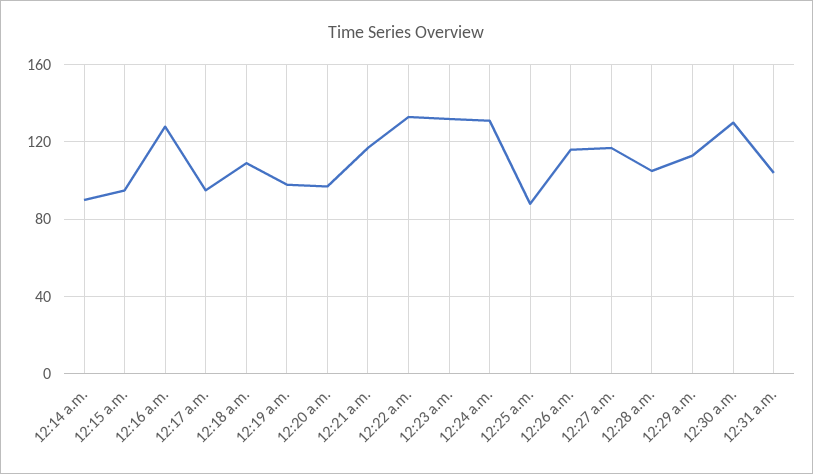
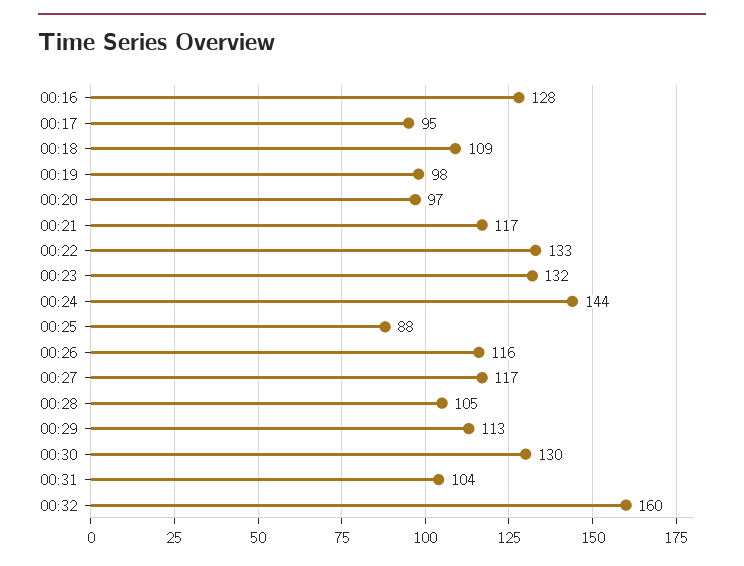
12:14 a.m.: 90 -> none
12:15 a.m.: 95 -> none
12:24 a.m.: 130 -> 144
00:32: none -> 160

